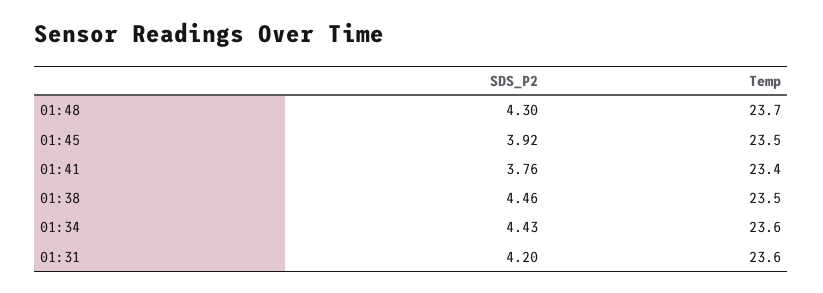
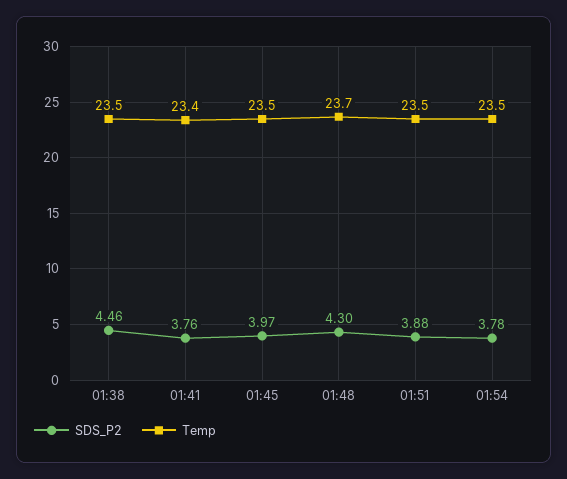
SDS_P2, 01:45: 3.92 -> 3.97
SDS_P2, 01:34: 4.43 -> none
Temp, 01:34: 23.6 -> none
SDS_P2, 01:31: 4.2 -> none
Temp, 01:31: 23.6 -> none
SDS_P2, 01:51: none -> 3.88
Temp, 01:51: none -> 23.5
SDS_P2, 01:54: none -> 3.78
Temp, 01:54: none -> 23.5

